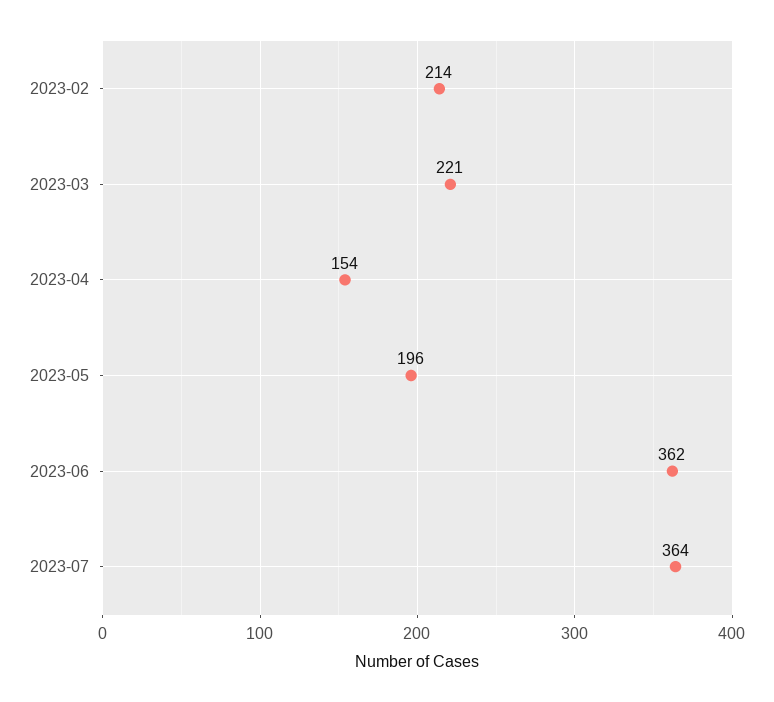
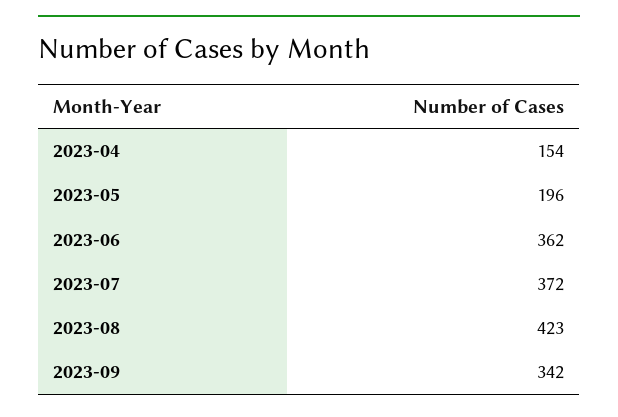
2023-02: 214 -> none
2023-03: 221 -> none
2023-07: 364 -> 372
2023-08: none -> 423
2023-09: none -> 342

